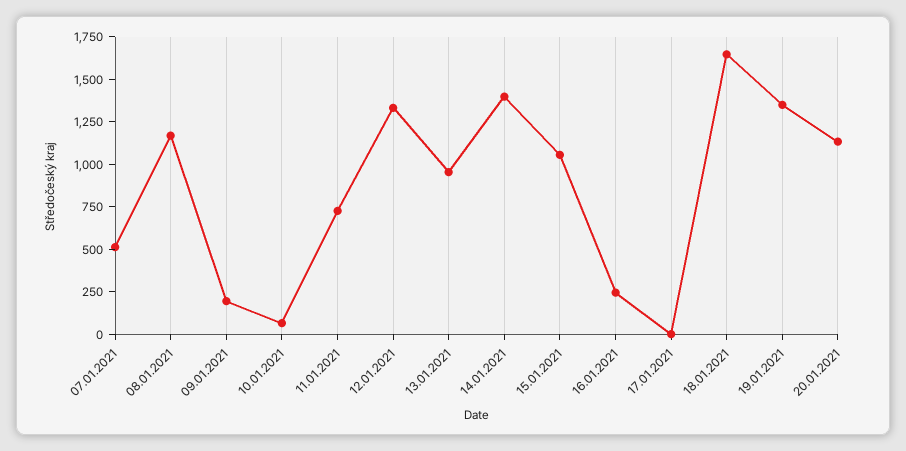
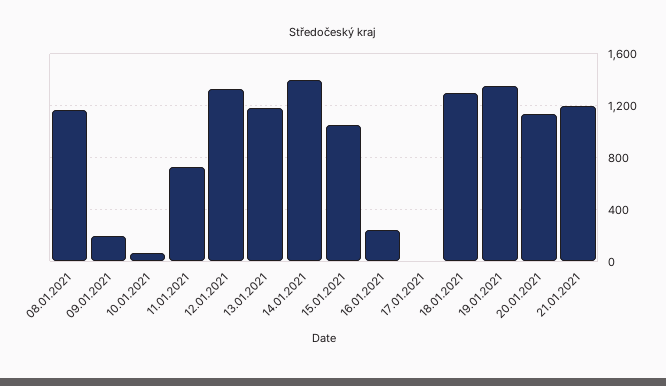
07.01.2021: 500 -> none
13.01.2021: 950 -> 1200
18.01.2021: 1650 -> 1300
21.01.2021: none -> 1200

